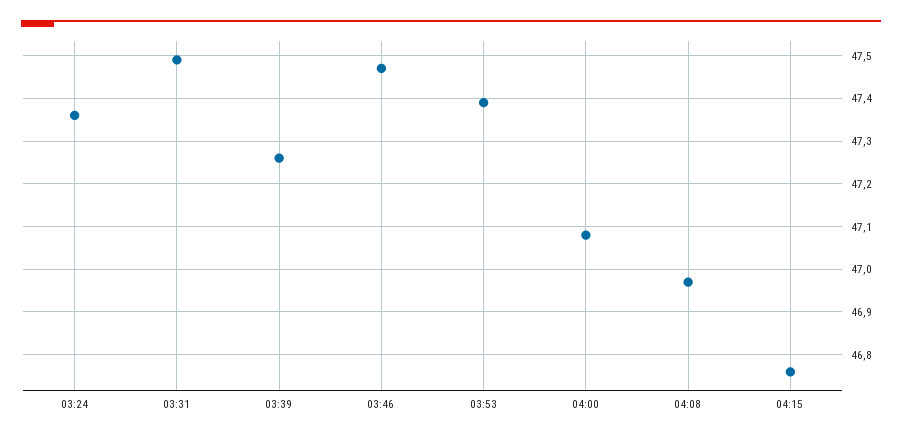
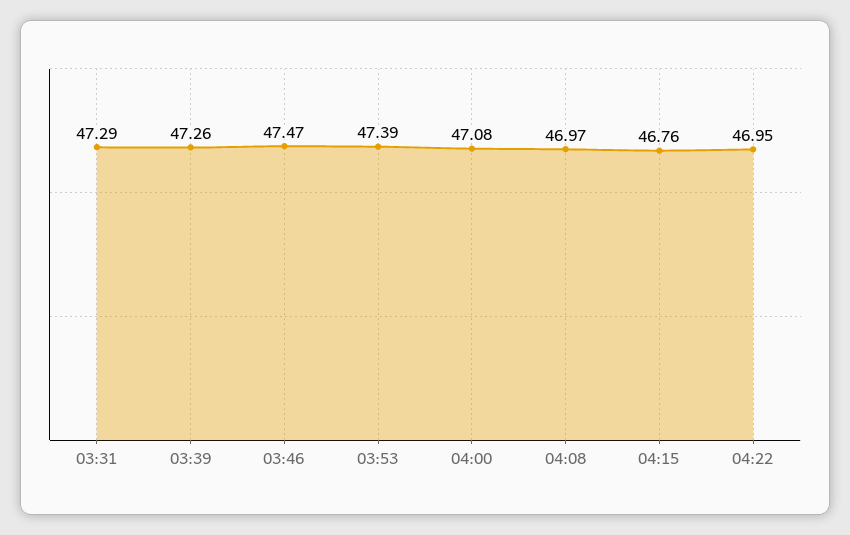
03:24: 47.35 -> none
03:31: 47.5 -> 47.29
04:22: none -> 46.95

